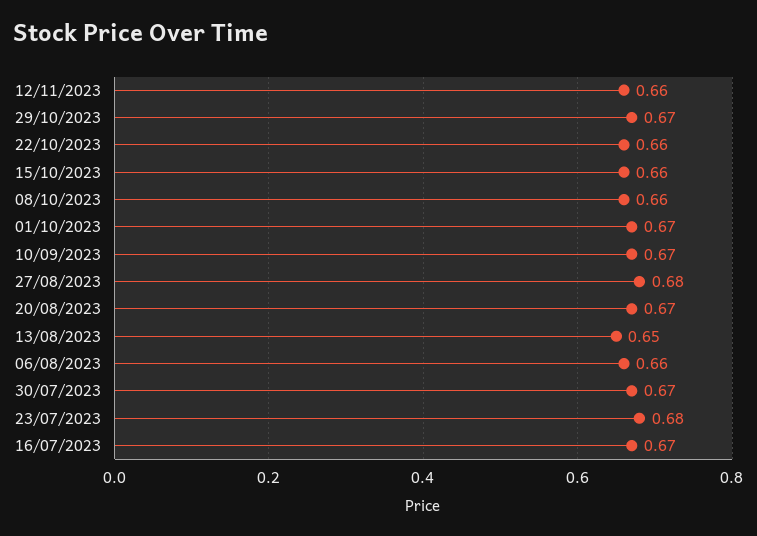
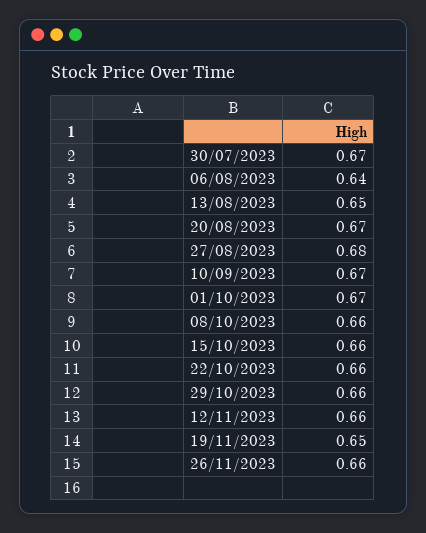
29/10/2023: 0.67 -> 0.66
06/08/2023: 0.66 -> 0.64
23/07/2023: 0.68 -> none
16/07/2023: 0.67 -> none
19/11/2023: none -> 0.65
26/11/2023: none -> 0.66

